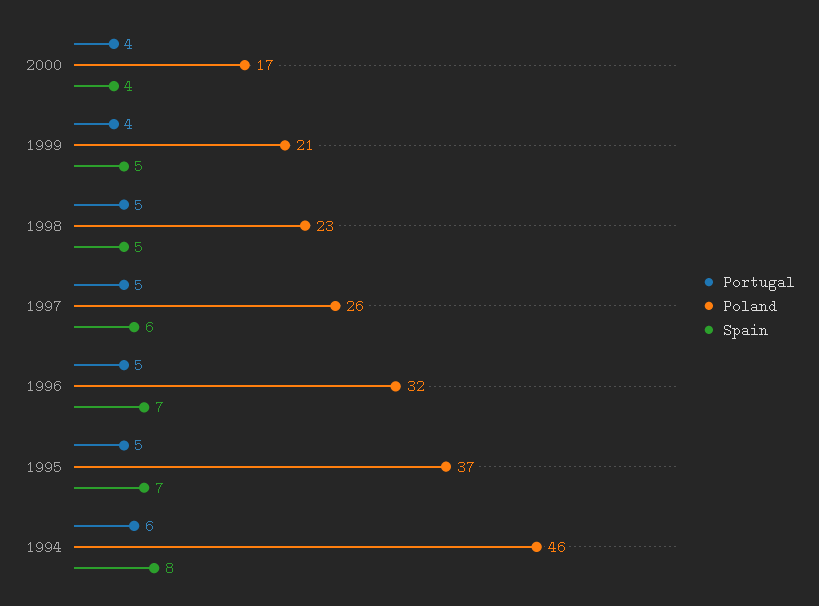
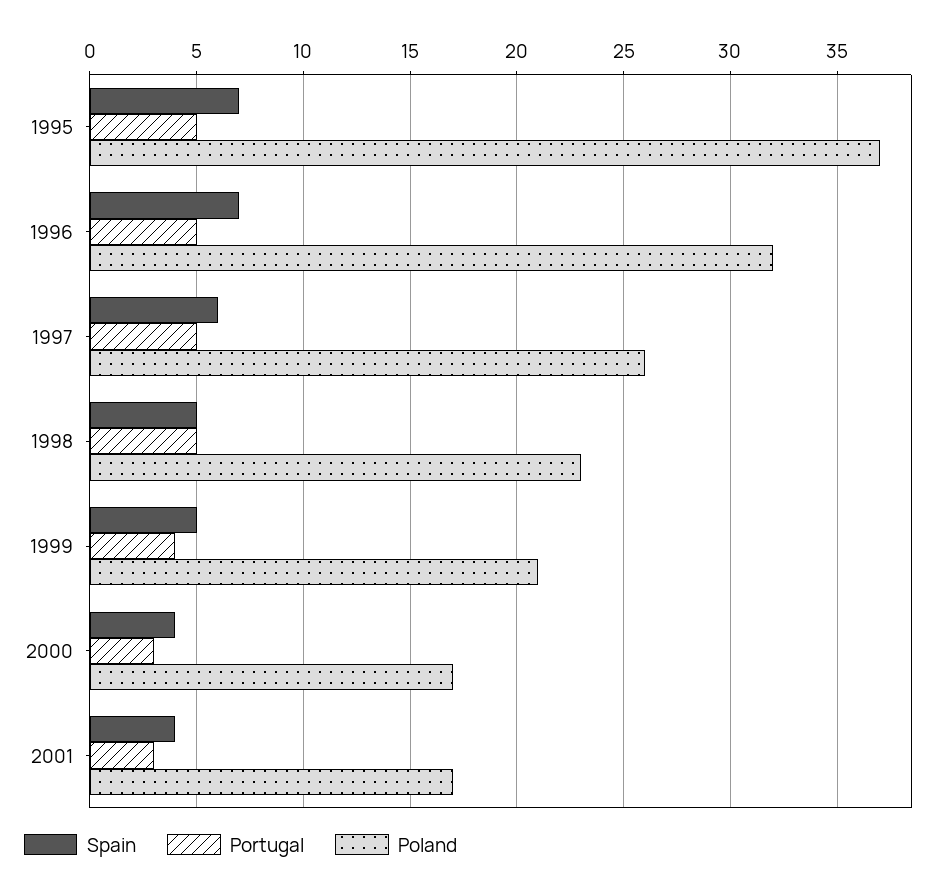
Portugal, 2000: 4 -> 3
Portugal, 1994: 6 -> none
Poland, 1994: 46 -> none
Spain, 1994: 8 -> none
Spain, 2001: none -> 4
Portugal, 2001: none -> 3
Poland, 2001: none -> 17

